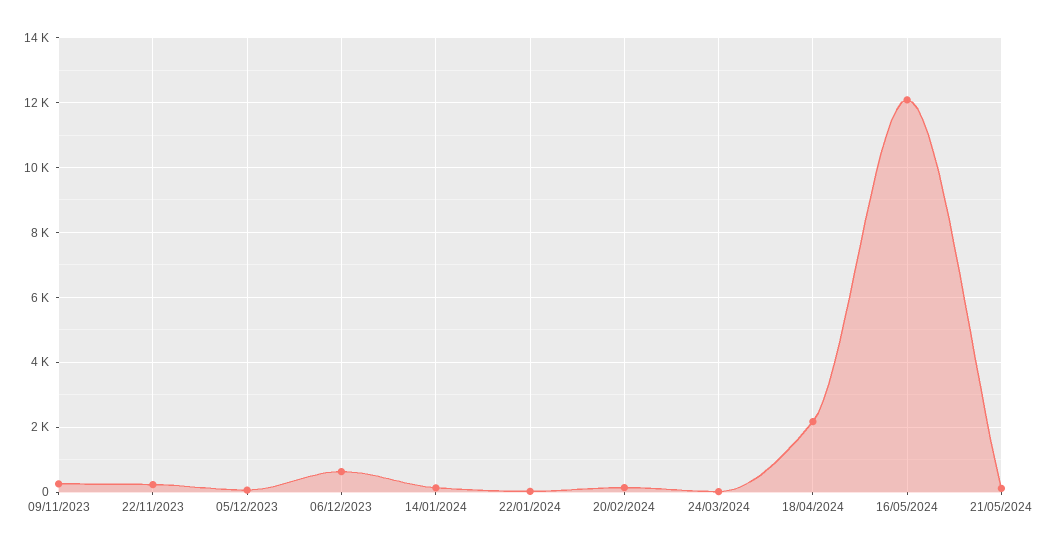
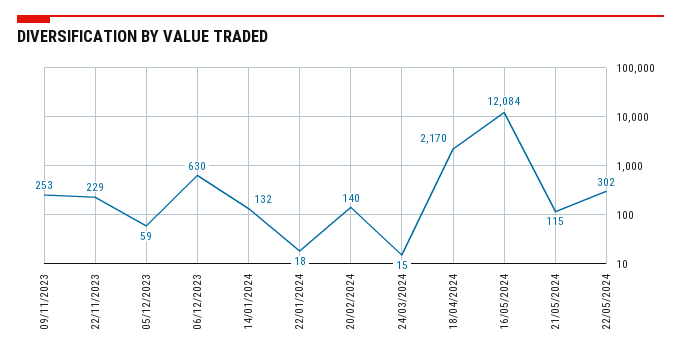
22/05/2024: none -> 302

